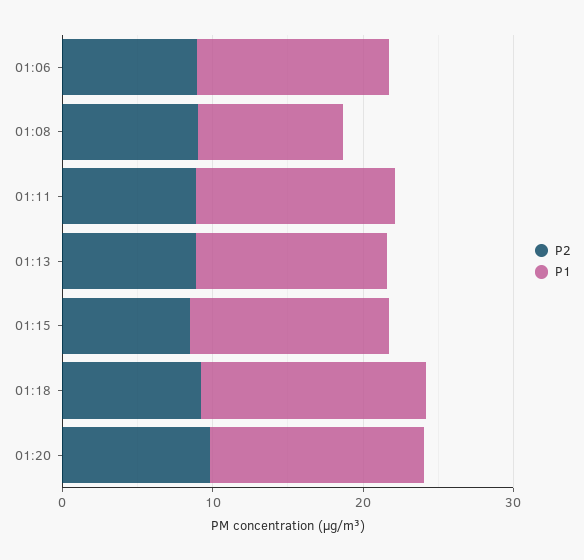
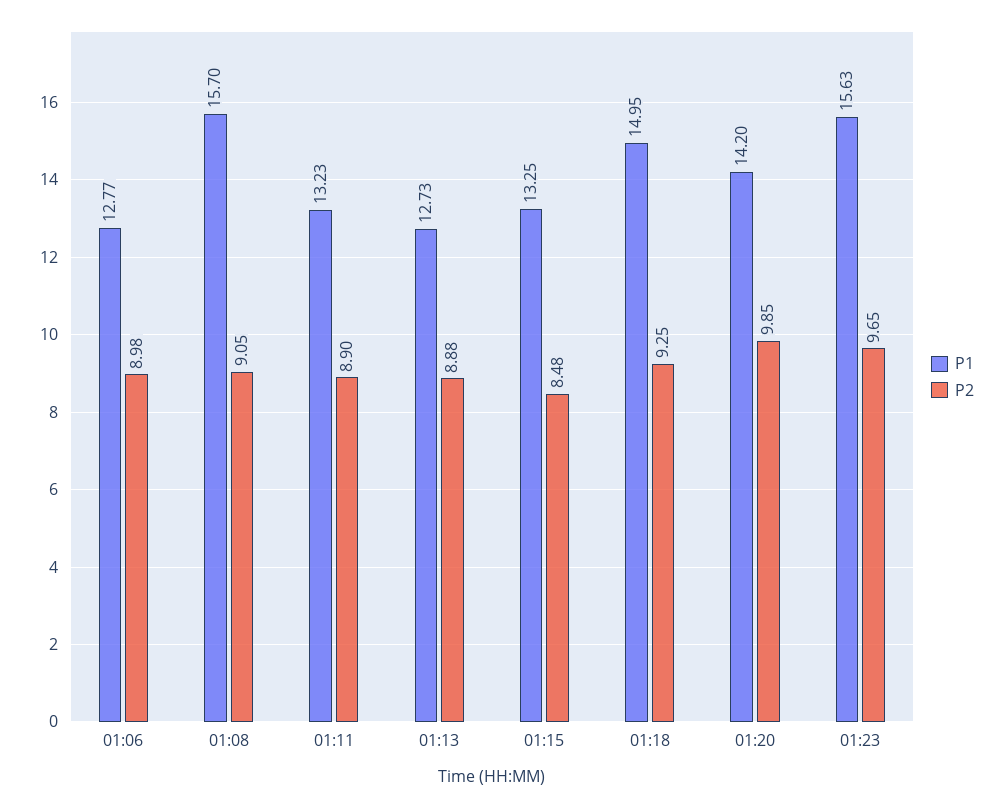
P1, 01:08: 10 -> 15.7
P1, 01:23: none -> 15.63
P2, 01:23: none -> 9.65

